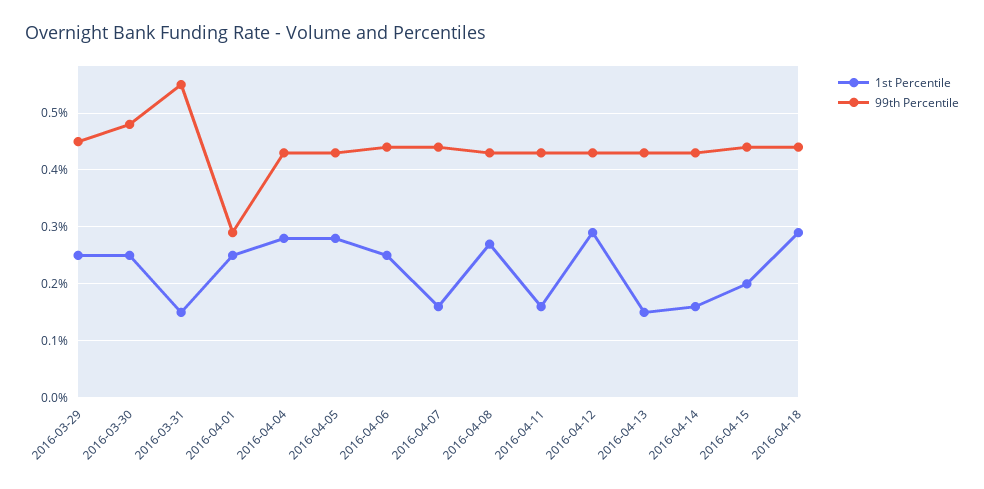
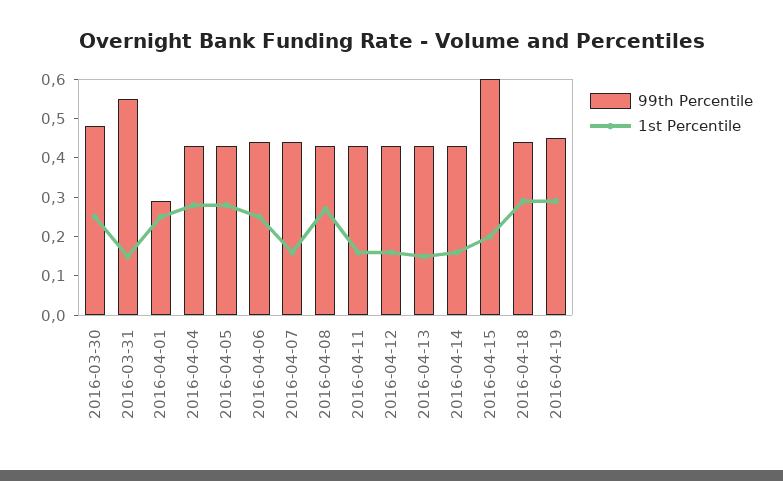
1st Percentile, 2016-03-29: 0.25 -> none
99th Percentile, 2016-03-29: 0.45 -> none
1st Percentile, 2016-04-12: 0.3 -> 0.15
99th Percentile, 2016-04-15: 0.45 -> 0.6
99th Percentile, 2016-04-19: none -> 0.45
1st Percentile, 2016-04-19: none -> 0.3

